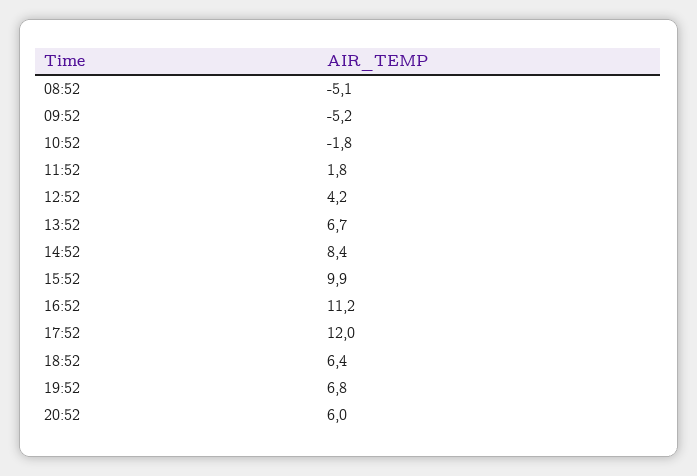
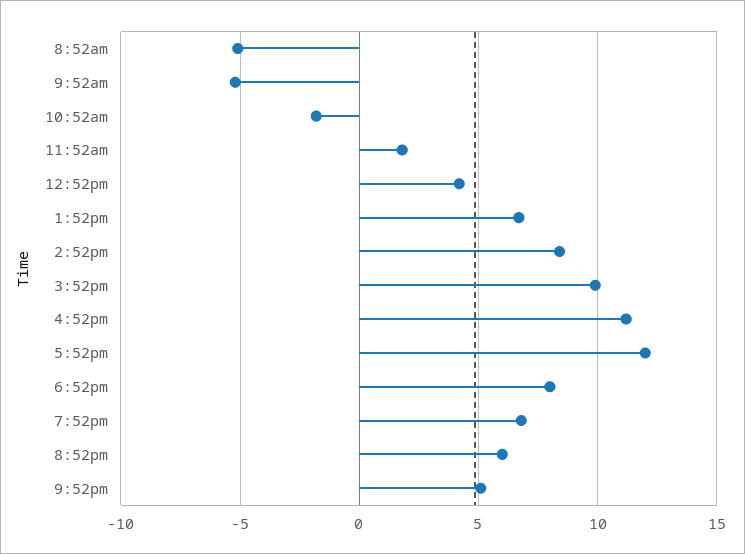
18:52: 6.4 -> 8
9:52pm: none -> 5

